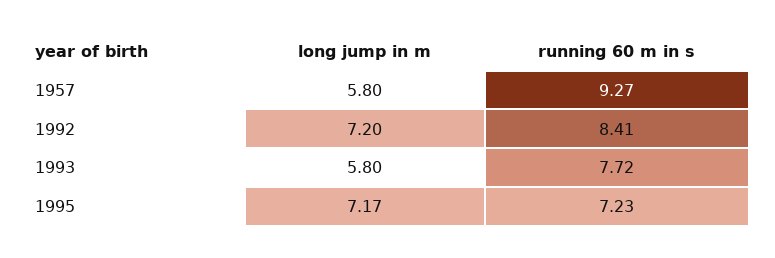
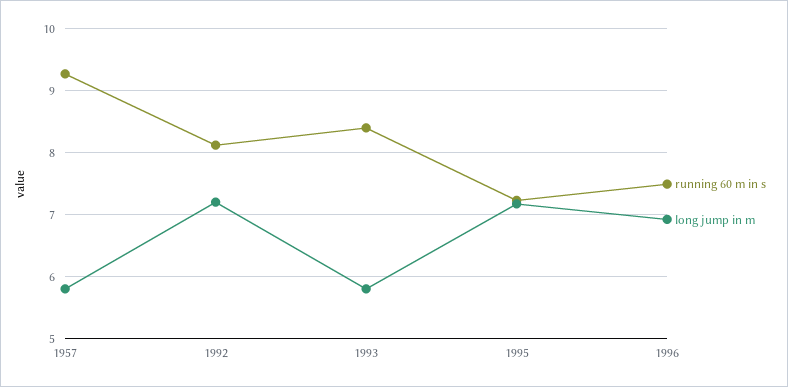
running 60 m in s, 1992: 8.41 -> 8.1
running 60 m in s, 1993: 7.72 -> 8.4
running 60 m in s, 1996: none -> 7.5
long jump in m, 1996: none -> 6.9

